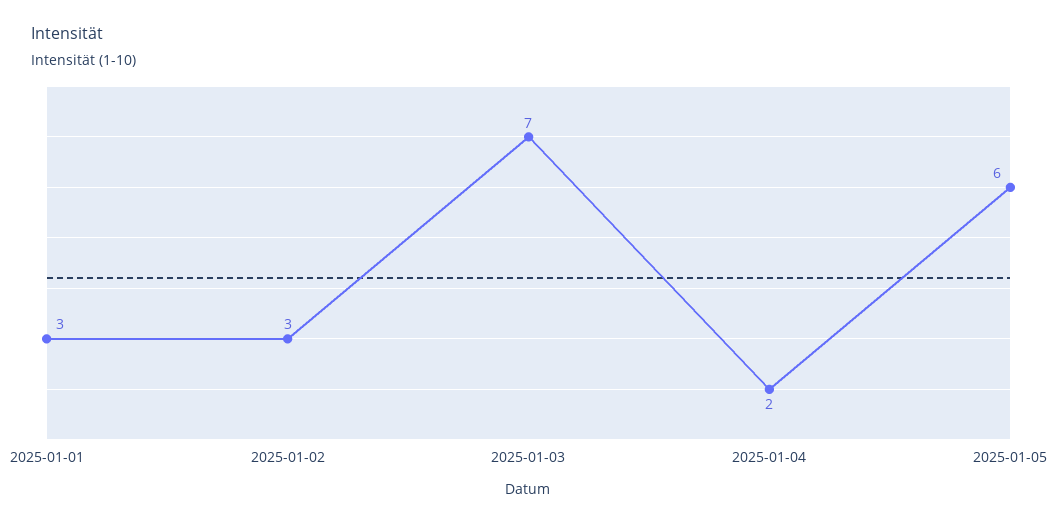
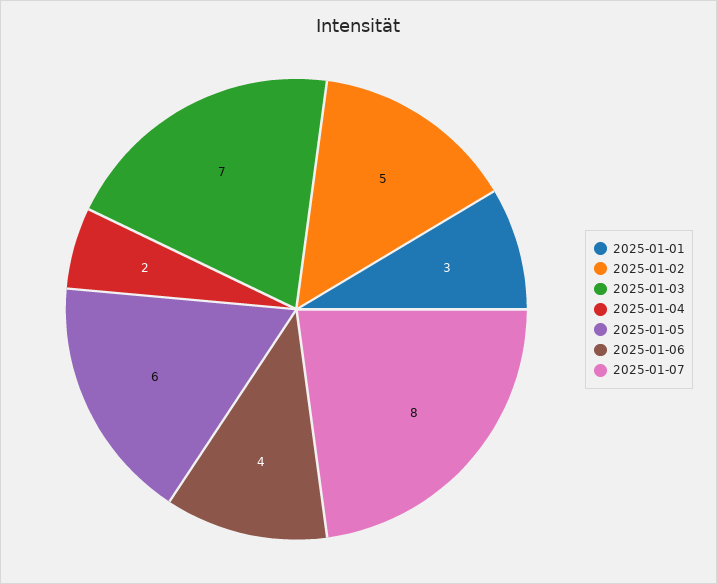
2025-01-02: 3 -> 5
2025-01-06: none -> 4
2025-01-07: none -> 8

